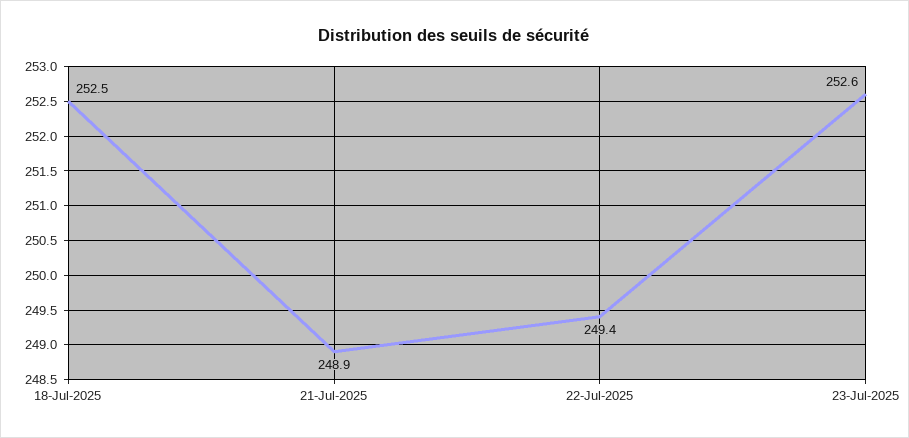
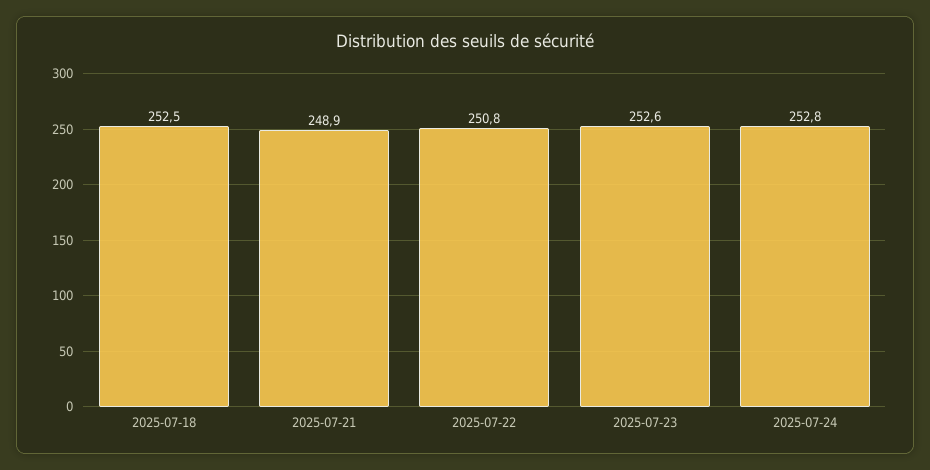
22-Jul-2025: 249.4 -> 250.8
2025-07-24: none -> 252.8

